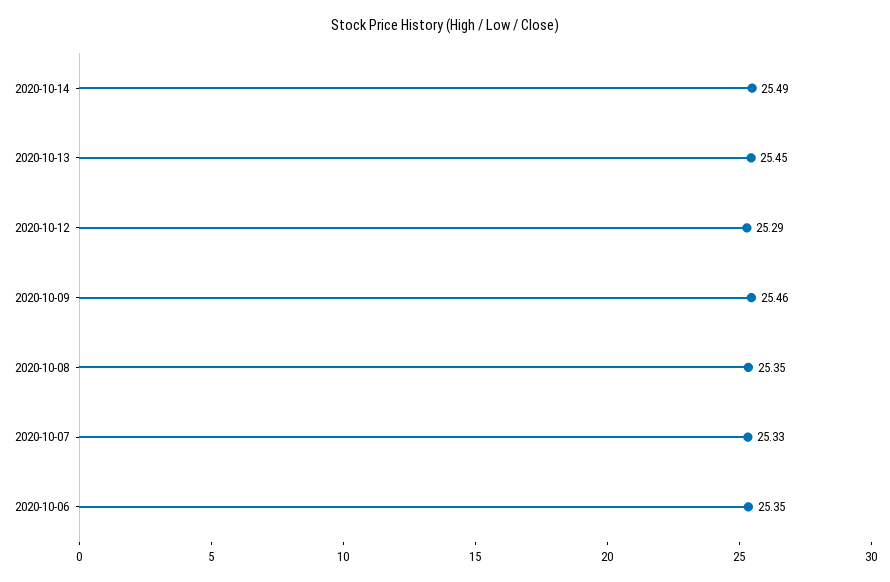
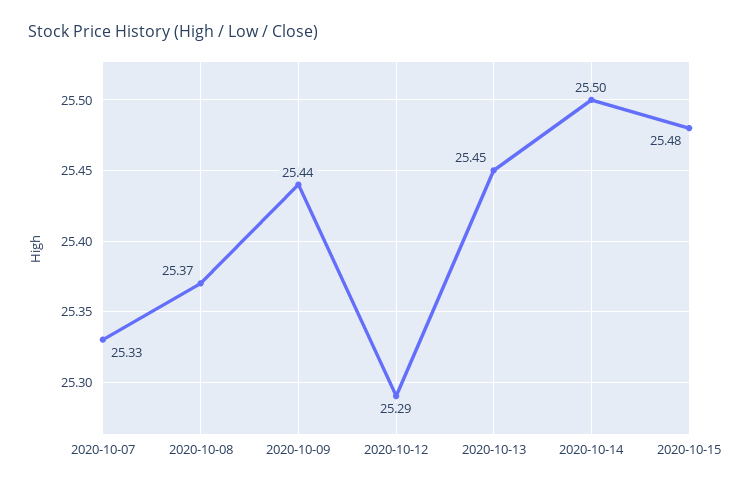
2020-10-14: 25.49 -> 25.5
2020-10-09: 25.46 -> 25.44
2020-10-08: 25.35 -> 25.37
2020-10-06: 25.35 -> none
2020-10-15: none -> 25.48

